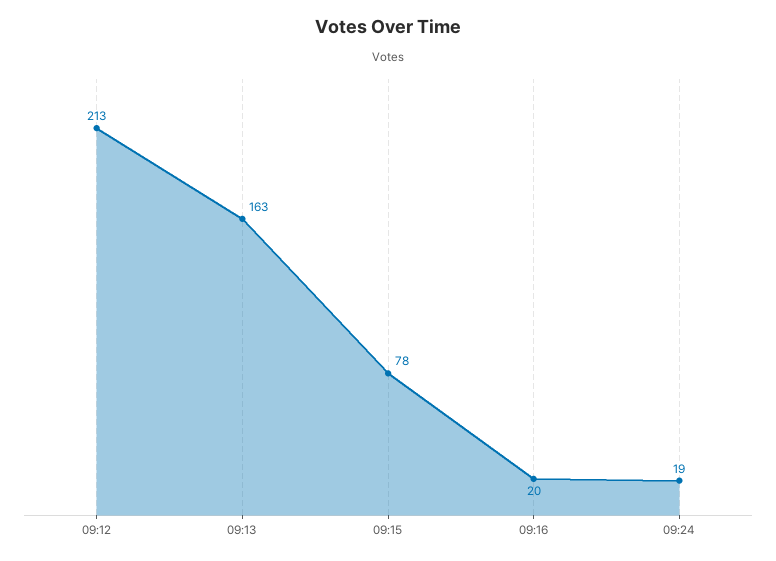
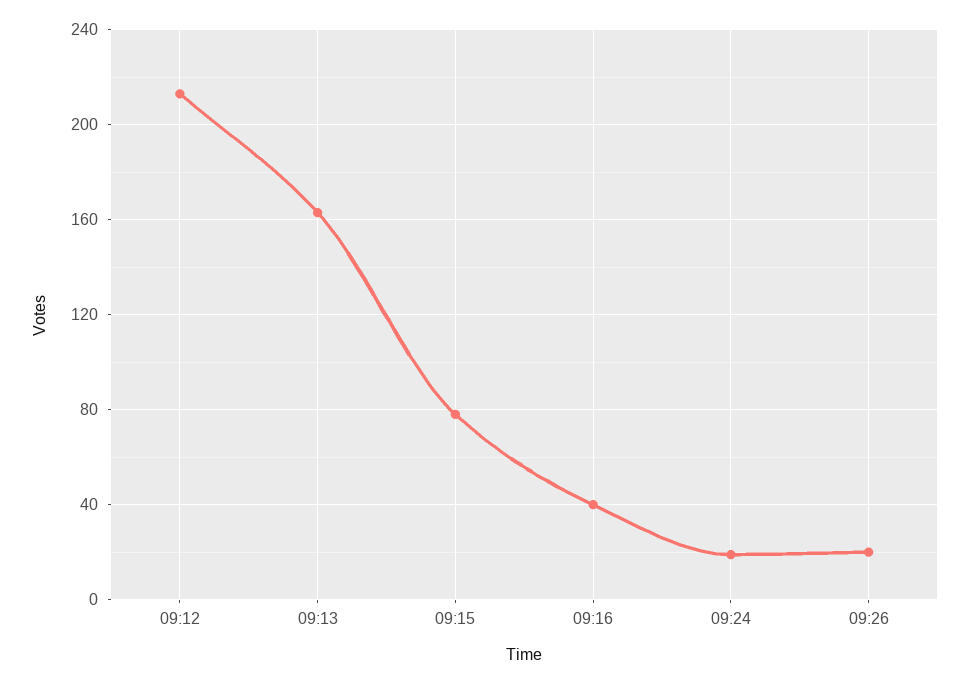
09:16: 20 -> 40
09:26: none -> 20

